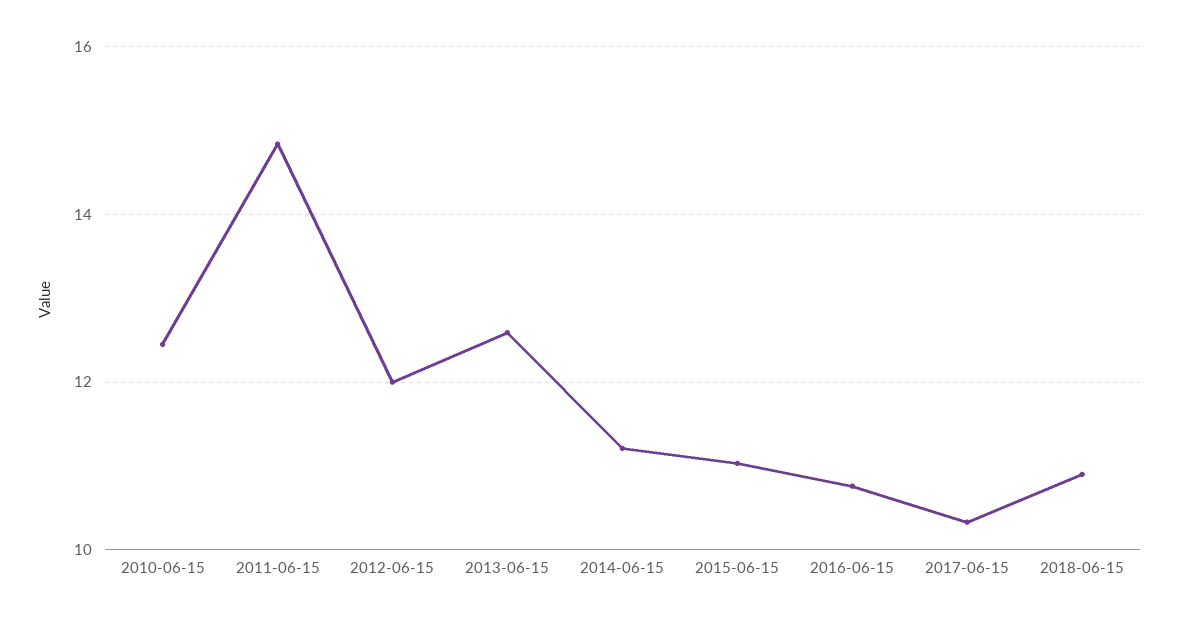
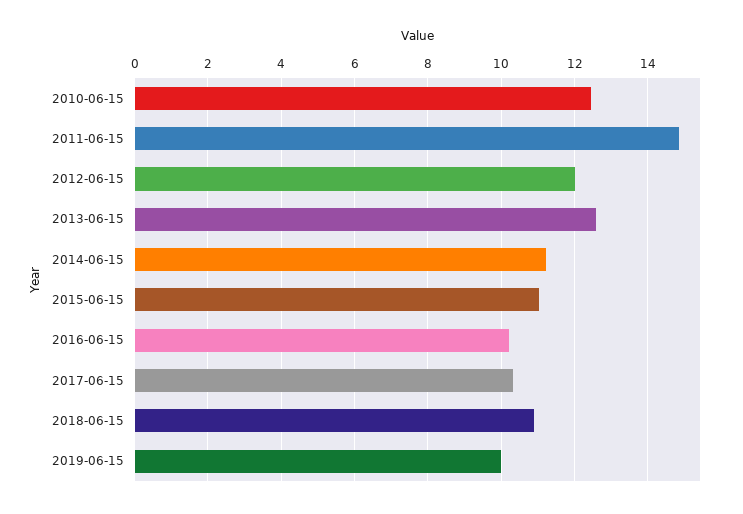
2016-06-15: 10.8 -> 10.2
2019-06-15: none -> 10

